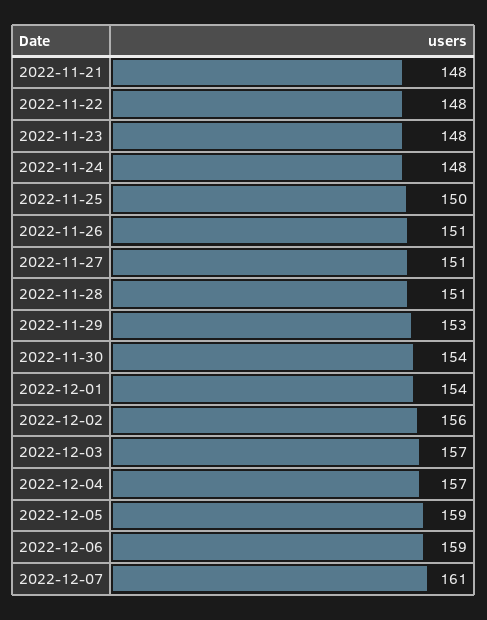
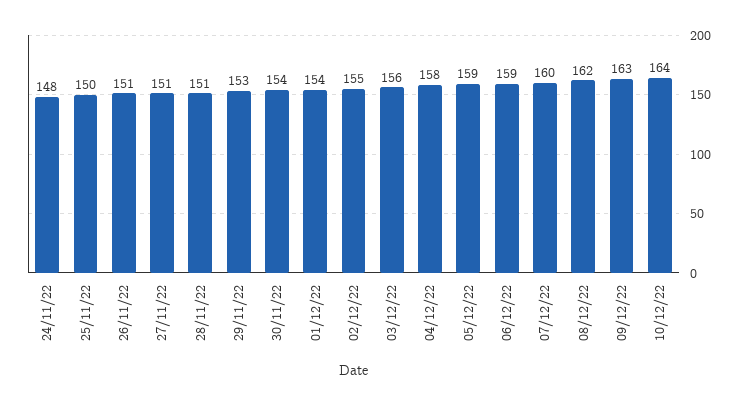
2022-11-21: 148 -> none
2022-11-22: 148 -> none
2022-11-23: 148 -> none
2022-12-02: 156 -> 155
2022-12-03: 157 -> 156
2022-12-04: 157 -> 158
2022-12-07: 161 -> 160
08/12/22: none -> 162
09/12/22: none -> 163
10/12/22: none -> 164

